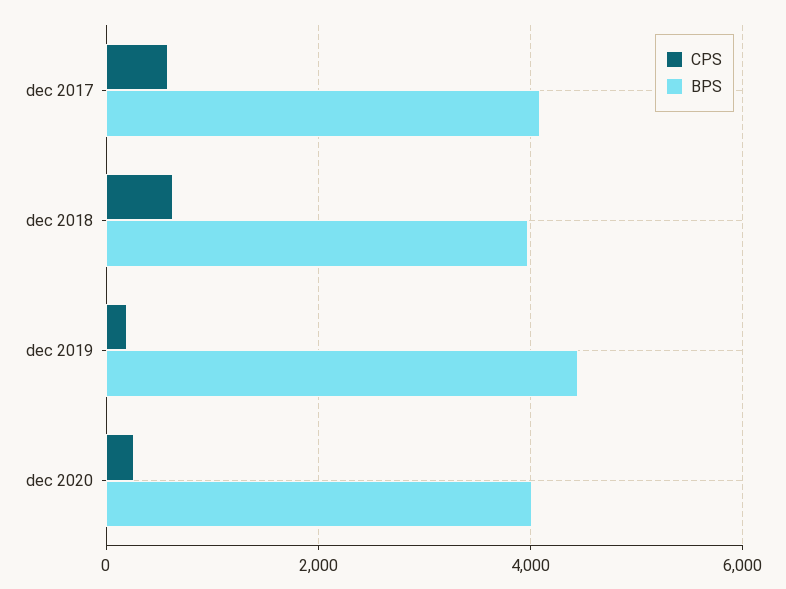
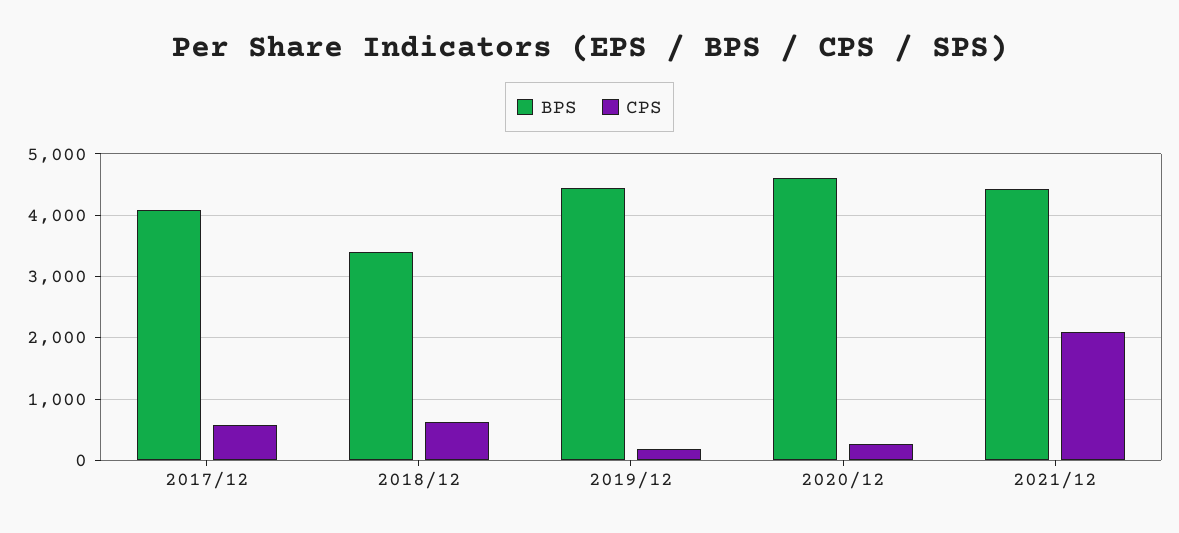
BPS, dec 2018: 4000 -> 3400
BPS, dec 2020: 4000 -> 4600
BPS, 2021/12: none -> 4400
CPS, 2021/12: none -> 2100

